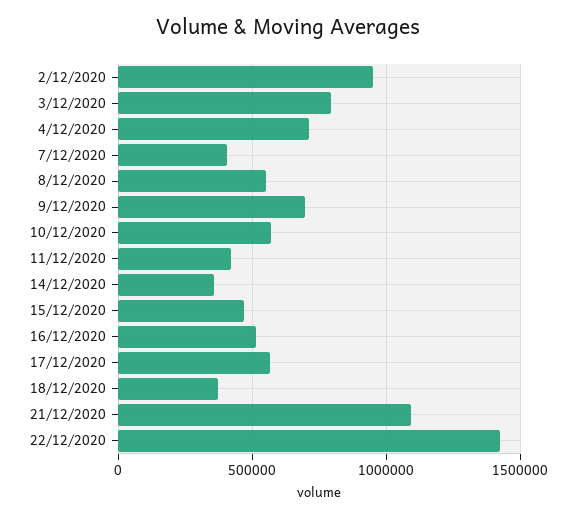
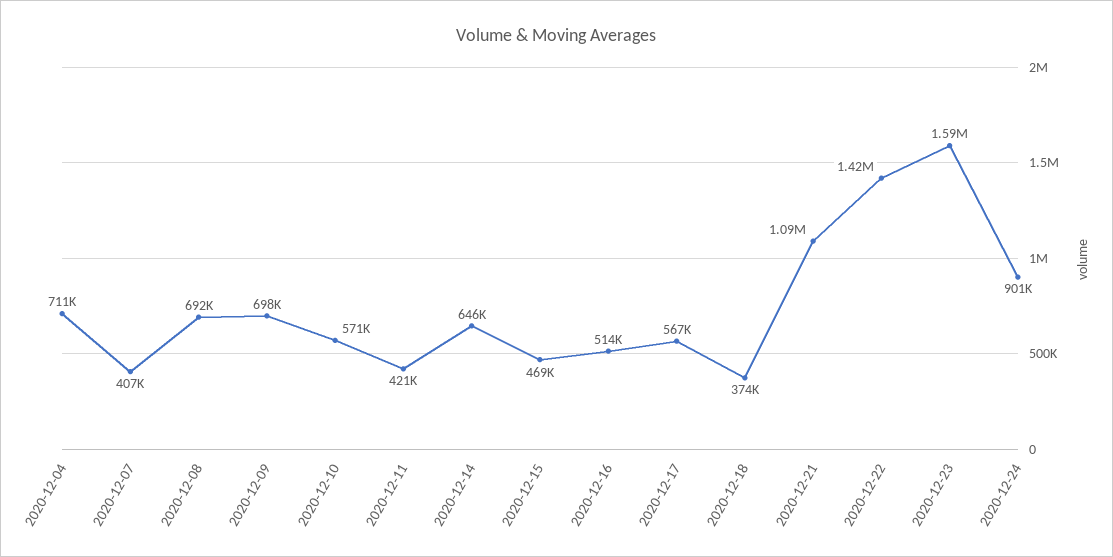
2/12/2020: 950000 -> none
3/12/2020: 800000 -> none
8/12/2020: 550000 -> 692000
14/12/2020: 350000 -> 646000
2020-12-23: none -> 1590000
2020-12-24: none -> 901000

